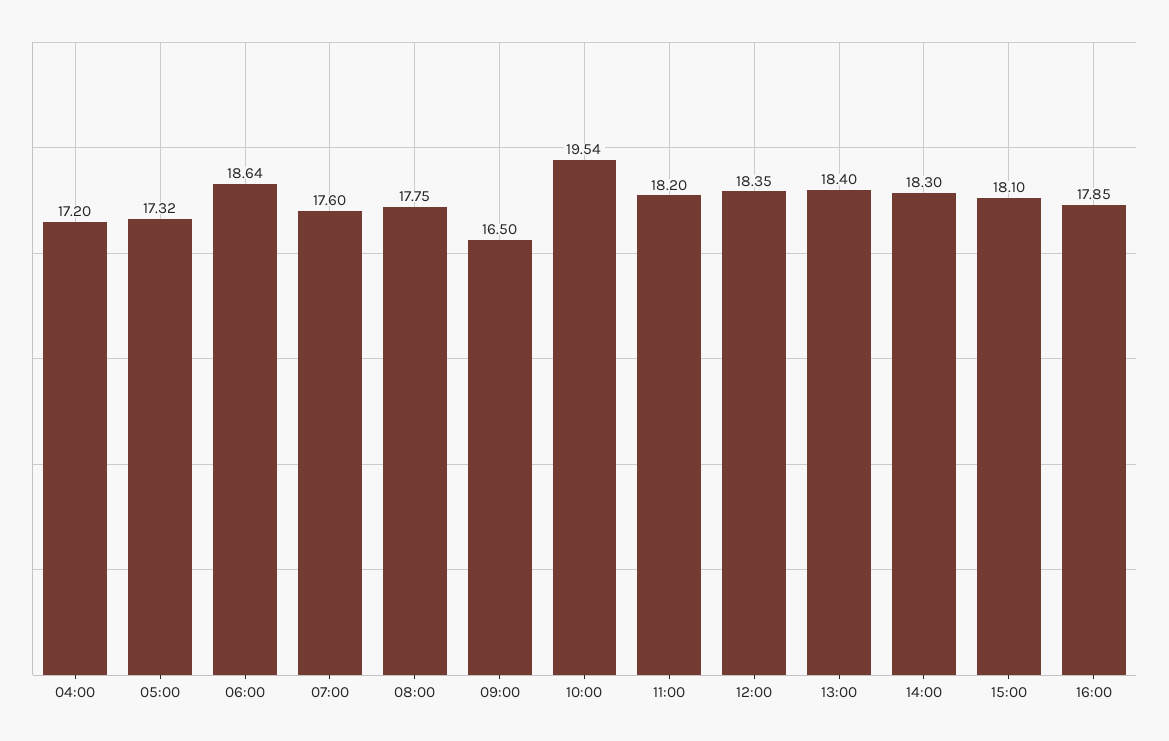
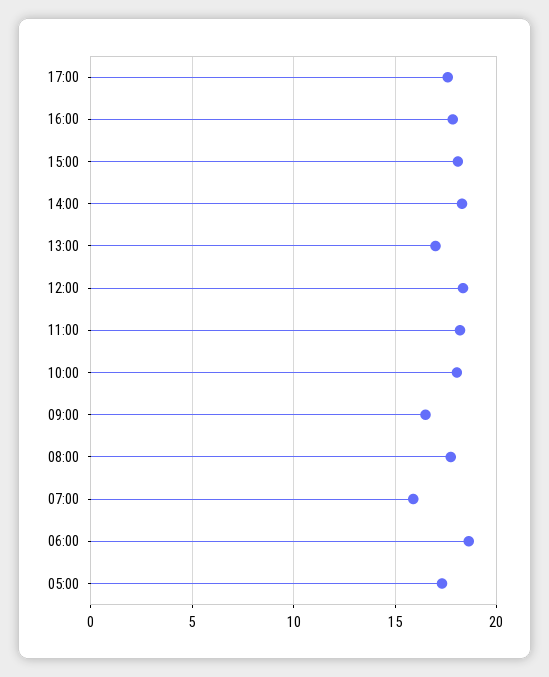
04:00: 17.2 -> none
07:00: 17.6 -> 16
10:00: 19.54 -> 18
13:00: 18.4 -> 17
17:00: none -> 17.5

